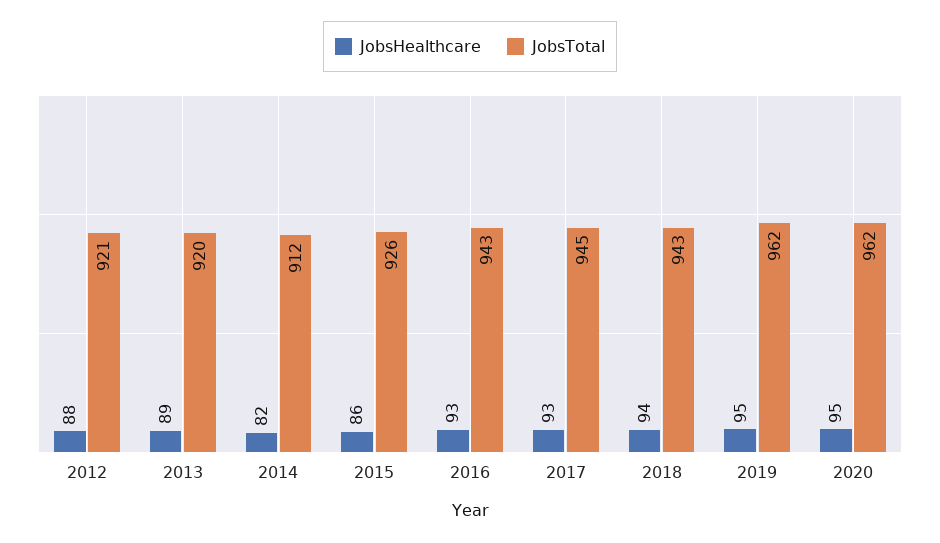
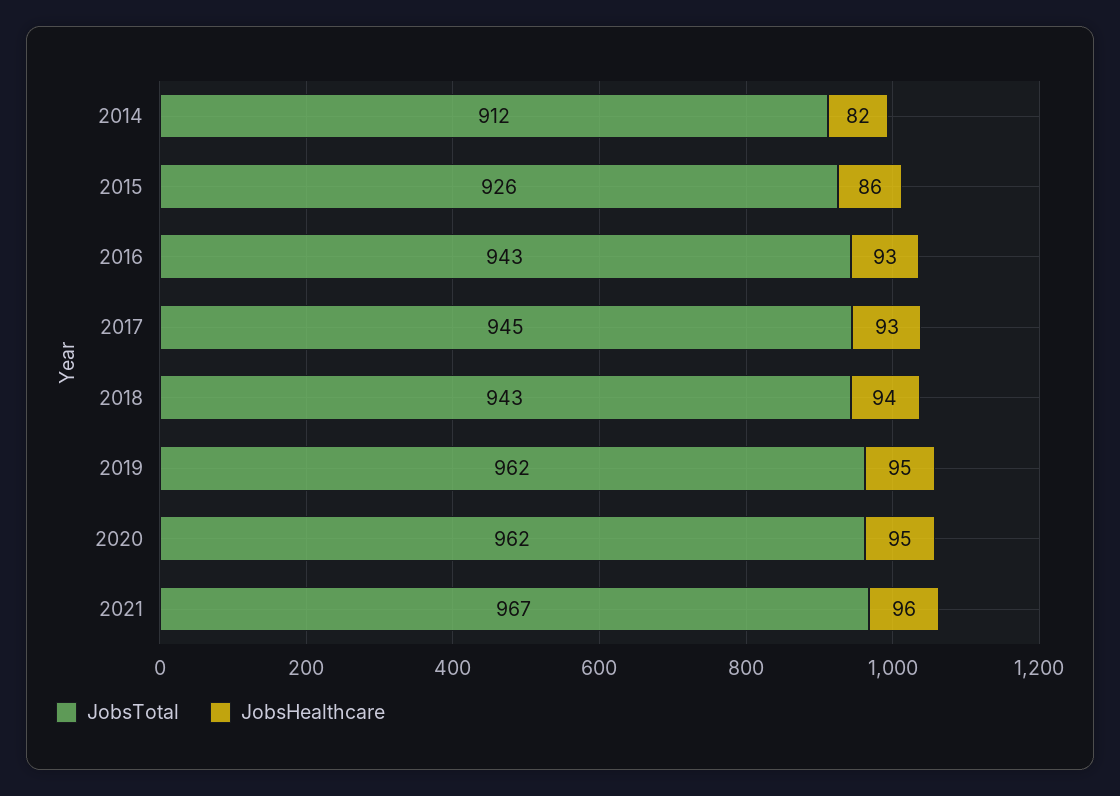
JobsHealthcare, 2012: 88 -> none
JobsTotal, 2012: 921 -> none
JobsHealthcare, 2013: 89 -> none
JobsTotal, 2013: 920 -> none
JobsTotal, 2021: none -> 967
JobsHealthcare, 2021: none -> 96

